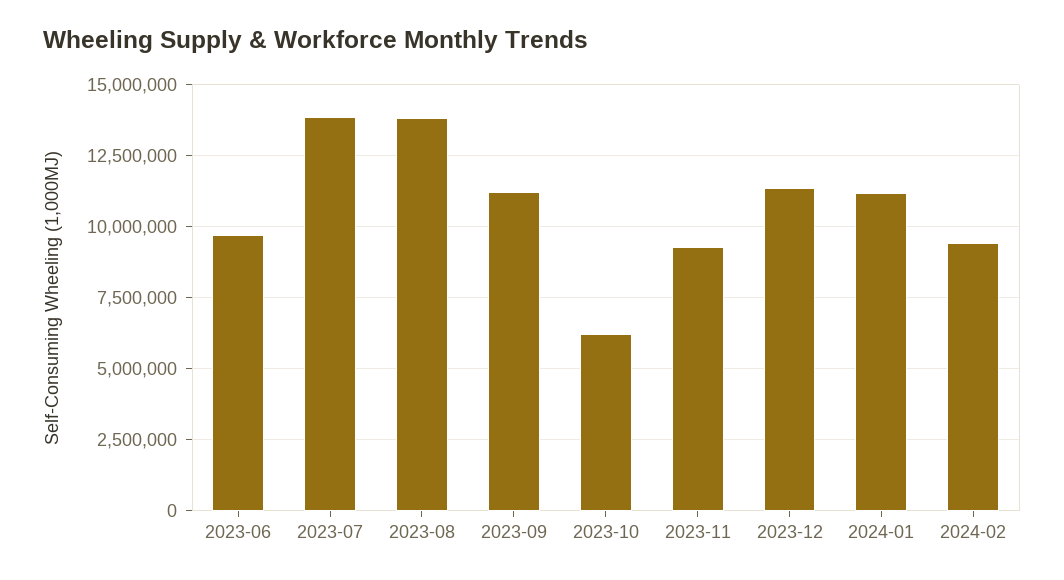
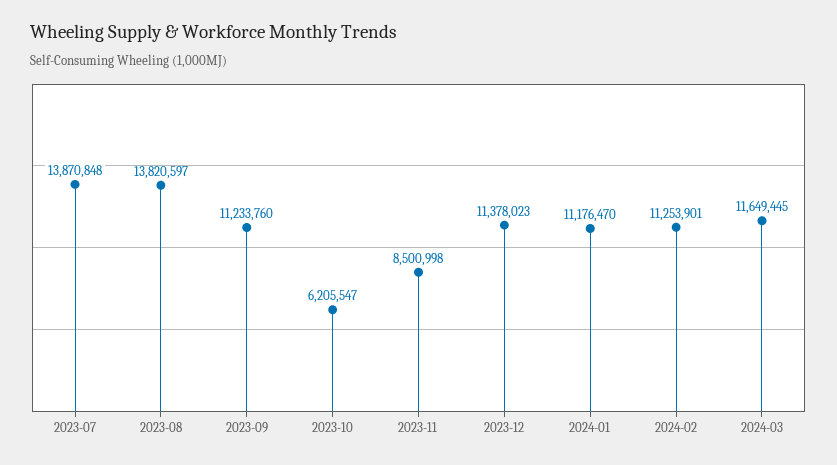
2023-06: 9750000 -> none
2023-11: 9250000 -> 8500998
2024-02: 9500000 -> 11253901
2024-03: none -> 11649445

